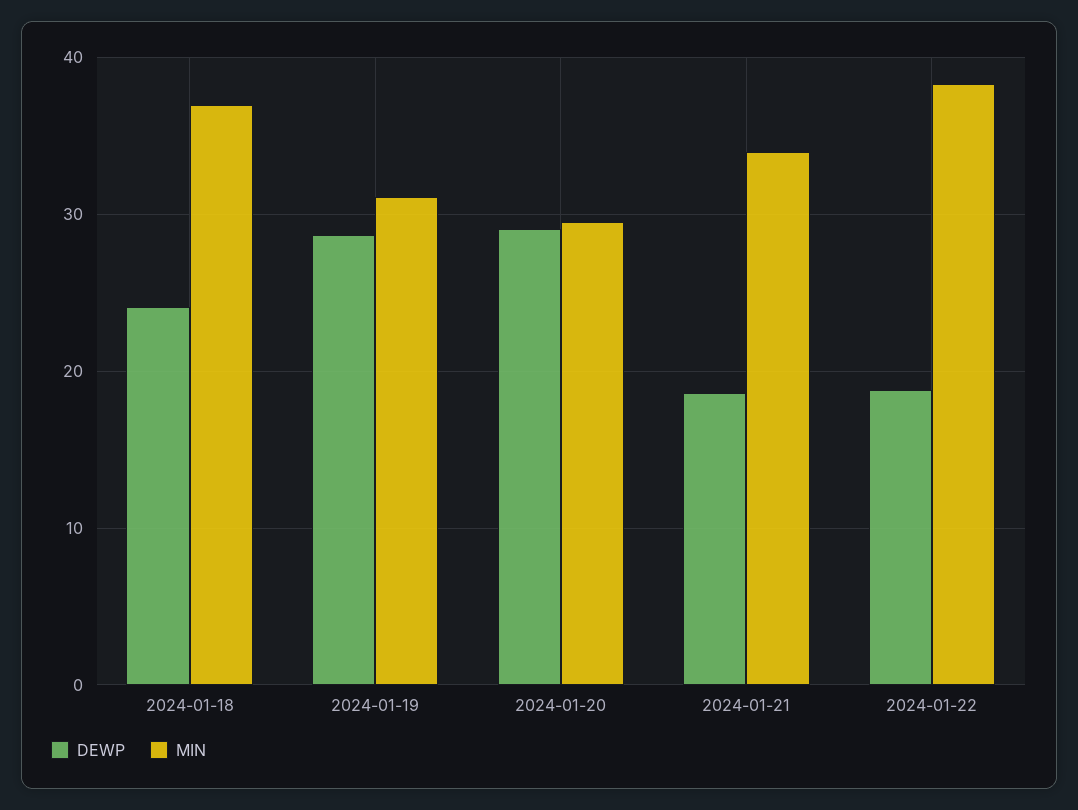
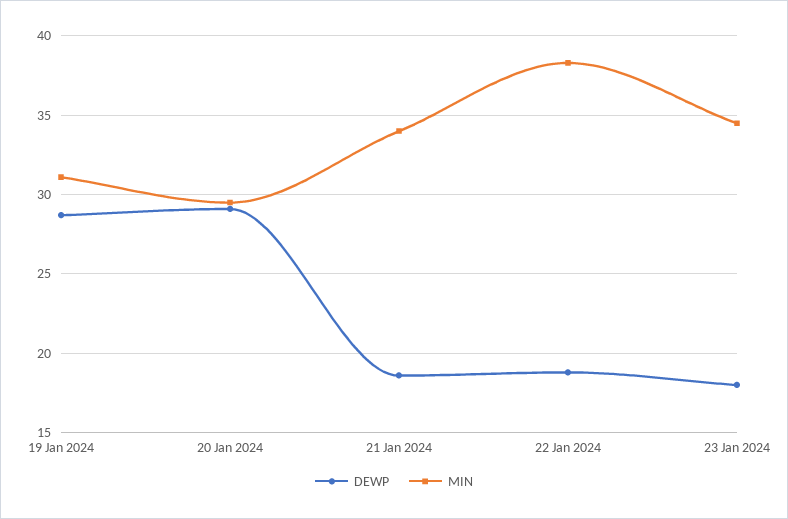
DEWP, 2024-01-18: 24 -> none
MIN, 2024-01-18: 37 -> none
DEWP, 23 Jan 2024: none -> 18
MIN, 23 Jan 2024: none -> 34.5

